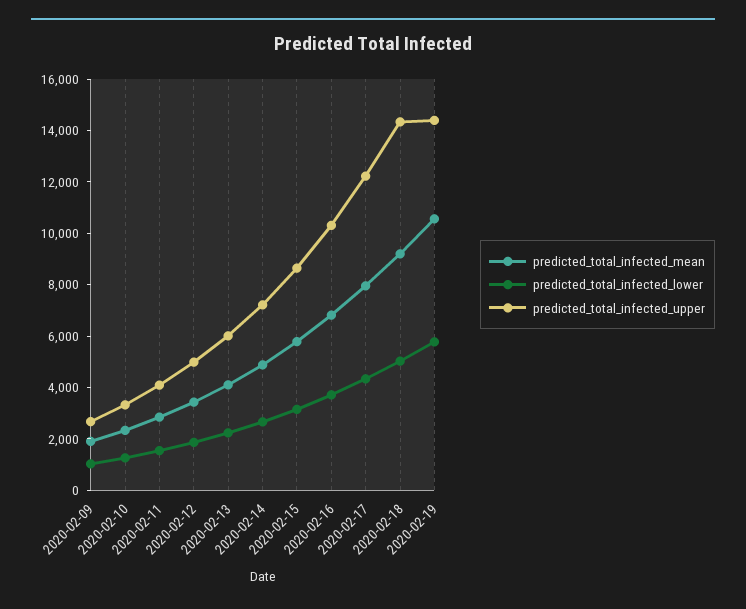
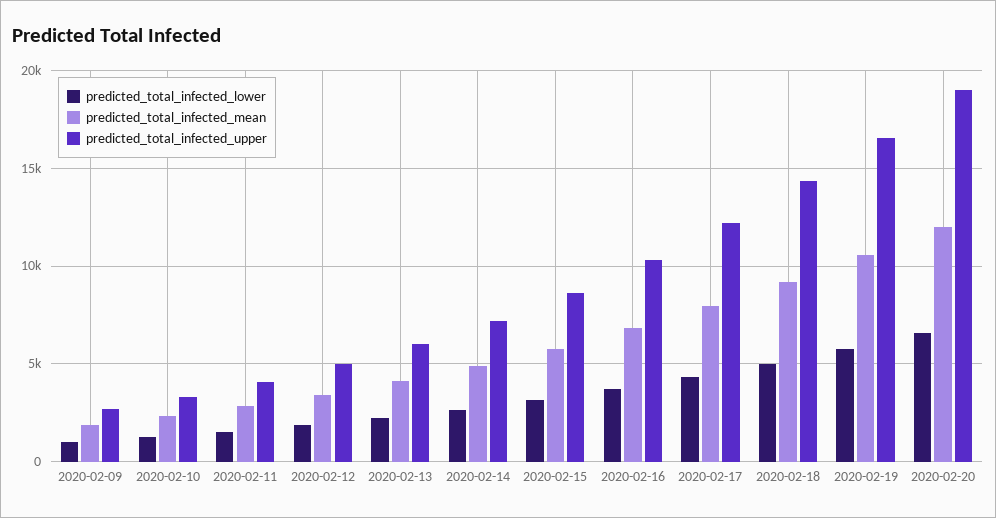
predicted_total_infected_upper, 2020-02-19: 14500 -> 16500
predicted_total_infected_lower, 2020-02-20: none -> 6500
predicted_total_infected_mean, 2020-02-20: none -> 12000
predicted_total_infected_upper, 2020-02-20: none -> 19000

